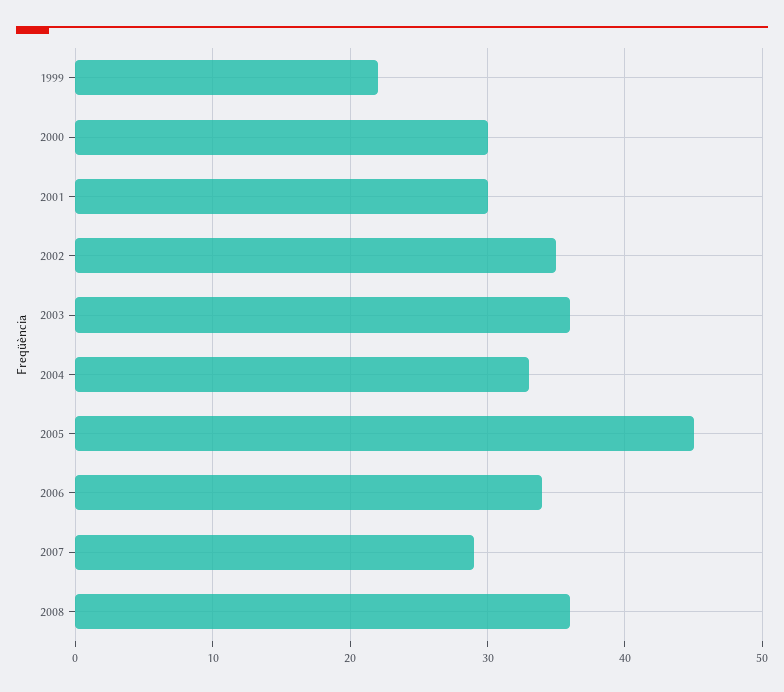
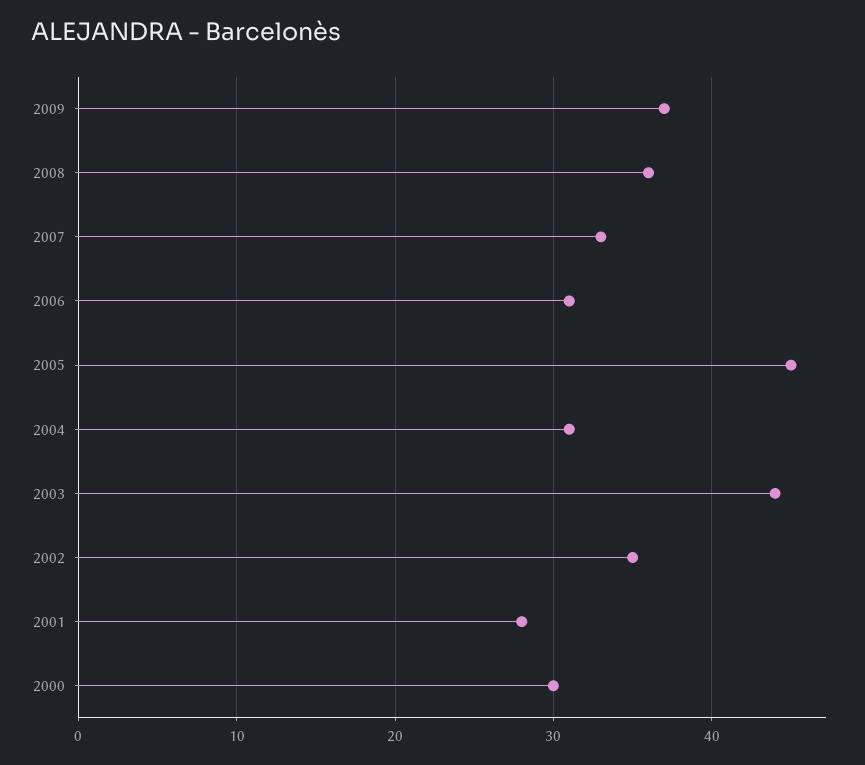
1999: 22 -> none
2001: 30 -> 28
2003: 36 -> 44
2004: 33 -> 31
2006: 34 -> 31
2007: 29 -> 33
2009: none -> 37

